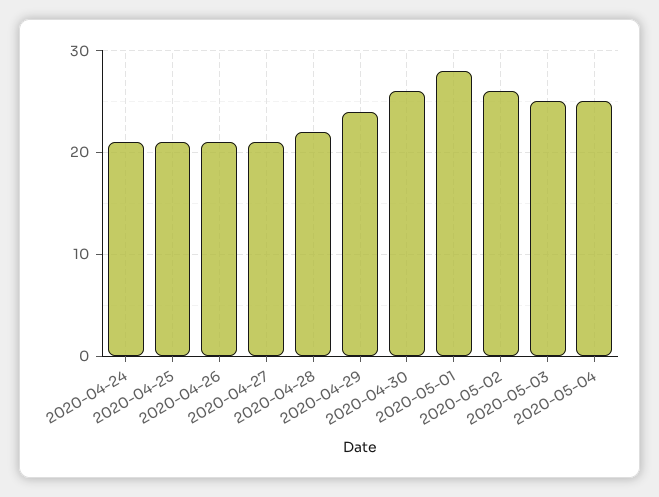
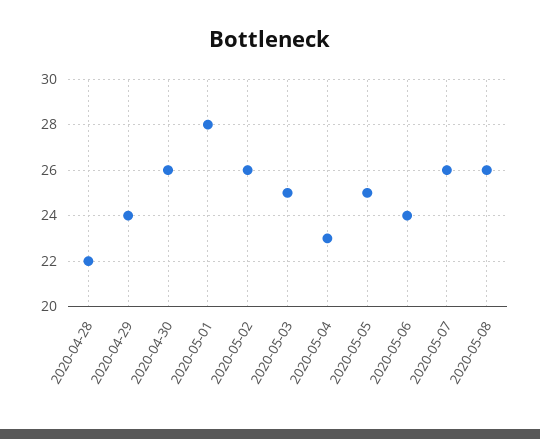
2020-04-24: 21 -> none
2020-04-25: 21 -> none
2020-04-26: 21 -> none
2020-04-27: 21 -> none
2020-05-04: 25 -> 23
2020-05-05: none -> 25
2020-05-06: none -> 24
2020-05-07: none -> 26
2020-05-08: none -> 26

